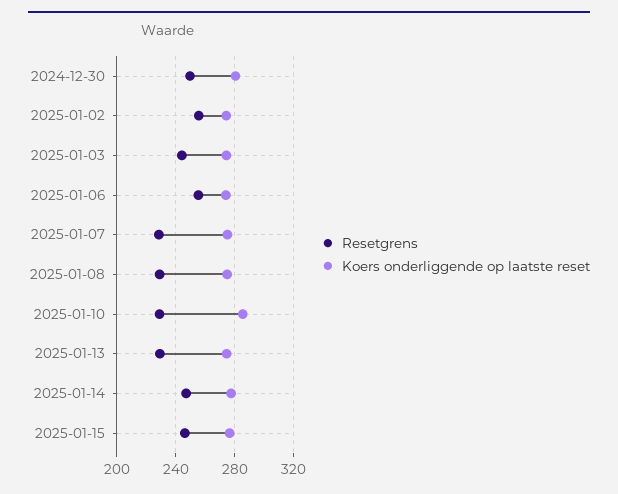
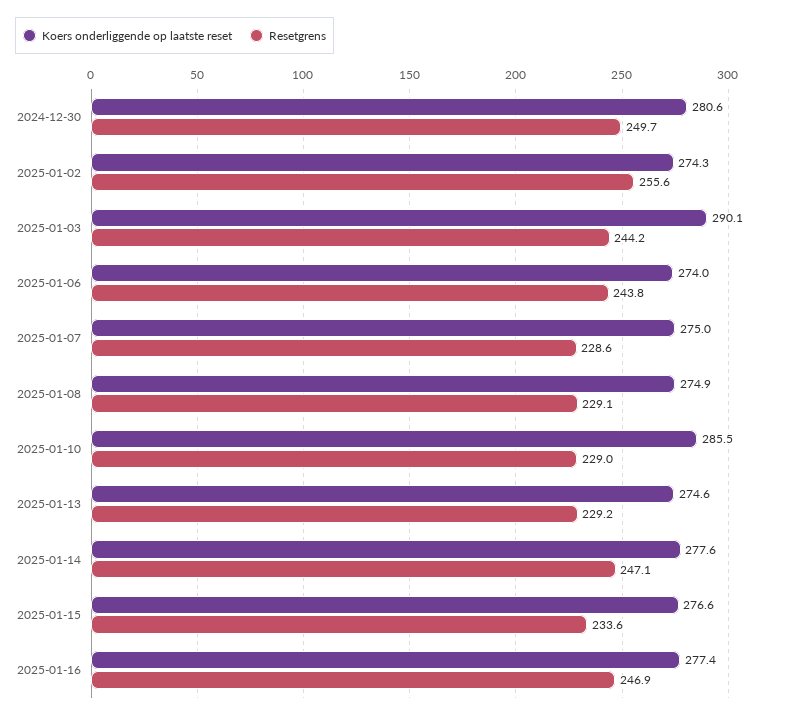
Koers onderliggende op laatste reset, 2025-01-03: 275 -> 290.1
Resetgrens, 2025-01-06: 255 -> 243.8
Resetgrens, 2025-01-15: 245 -> 233.6
Koers onderliggende op laatste reset, 2025-01-16: none -> 277.4
Resetgrens, 2025-01-16: none -> 246.9

